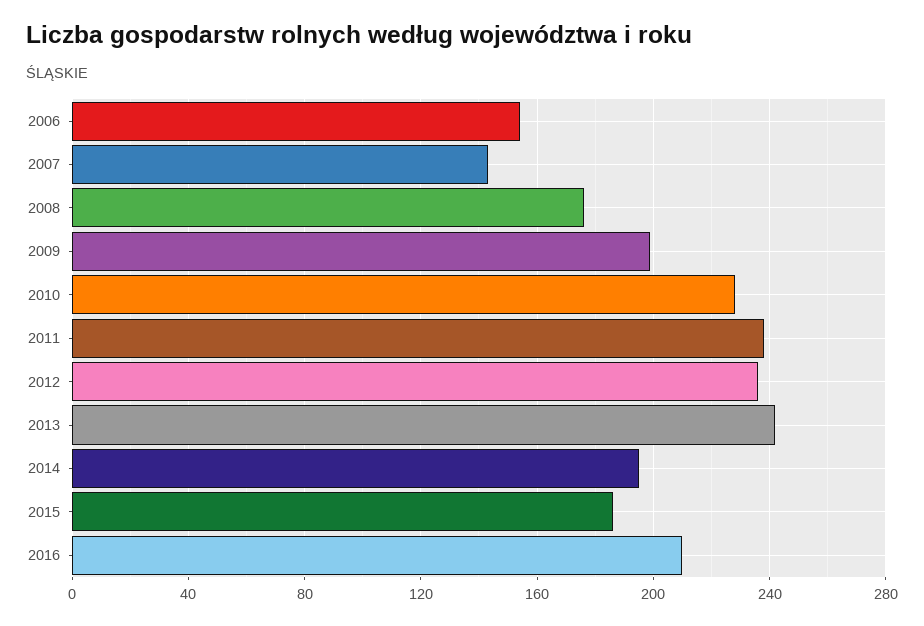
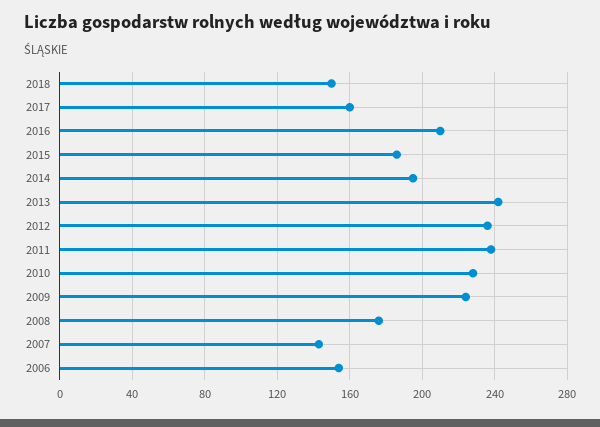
2009: 200 -> 225
2018: none -> 150
2017: none -> 160

